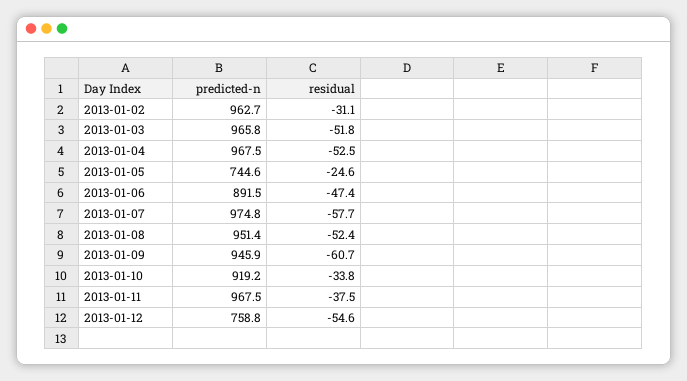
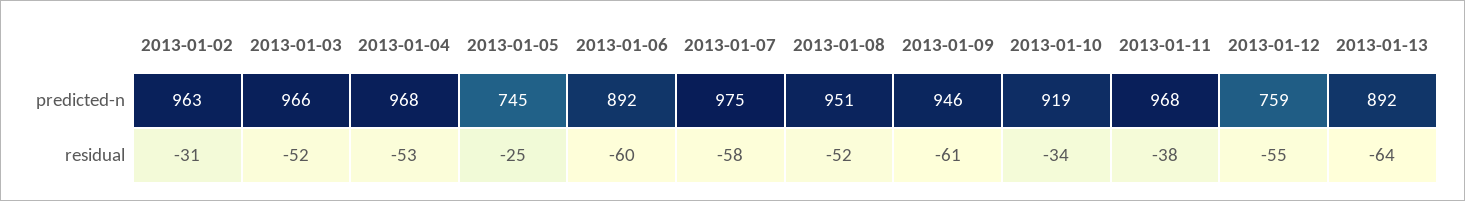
residual, 2013-01-06: -47.4 -> -60
predicted-n, 2013-01-13: none -> 892
residual, 2013-01-13: none -> -64

